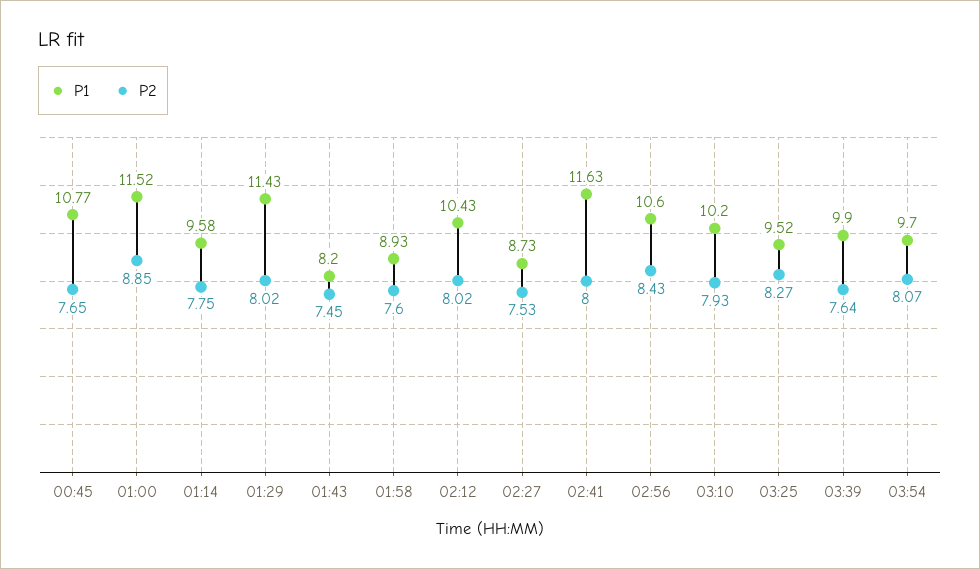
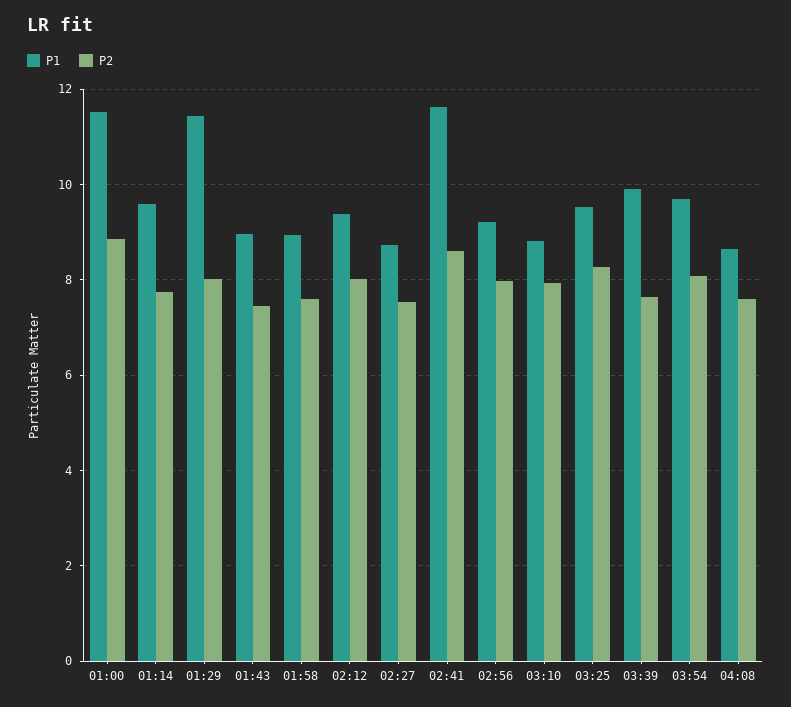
P1, 00:45: 10.77 -> none
P2, 00:45: 7.65 -> none
P1, 01:43: 8.2 -> 9
P1, 02:12: 10.43 -> 9.4
P2, 02:41: 8 -> 8.6
P1, 02:56: 10.6 -> 9.2
P2, 02:56: 8.43 -> 8
P1, 03:10: 10.2 -> 8.8
P1, 04:08: none -> 8.6
P2, 04:08: none -> 7.6

